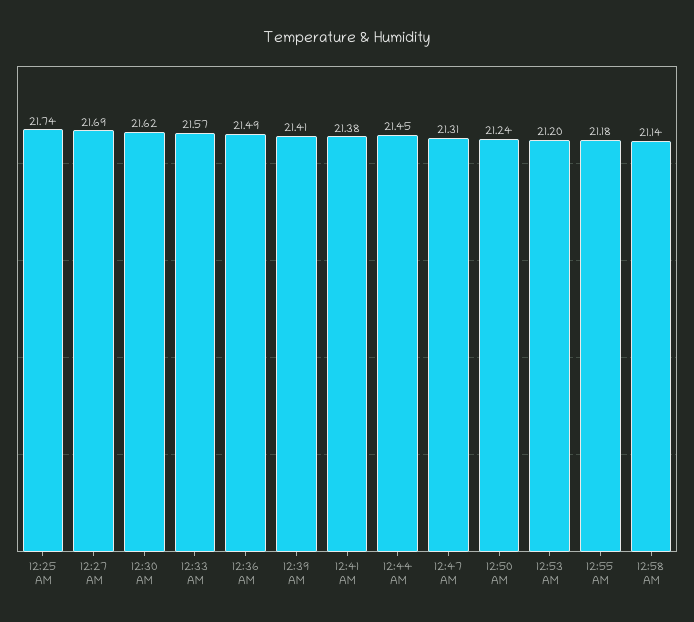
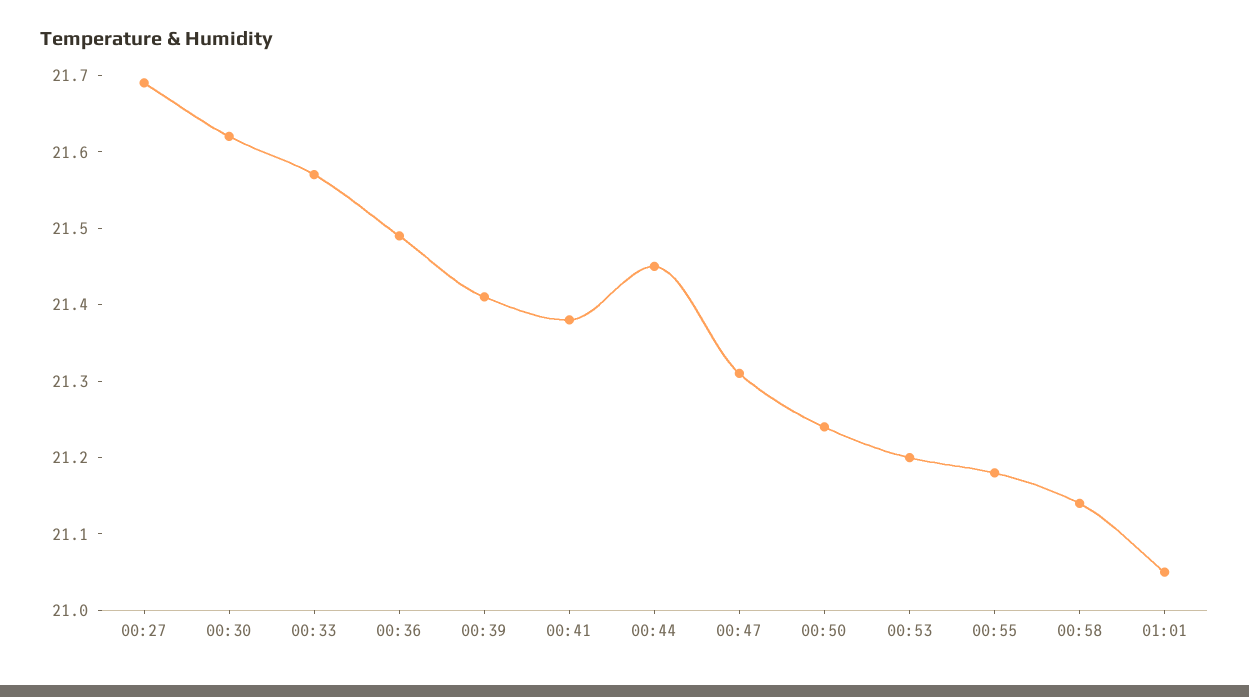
12:25 AM: 21.74 -> none
01:01: none -> 21.05

